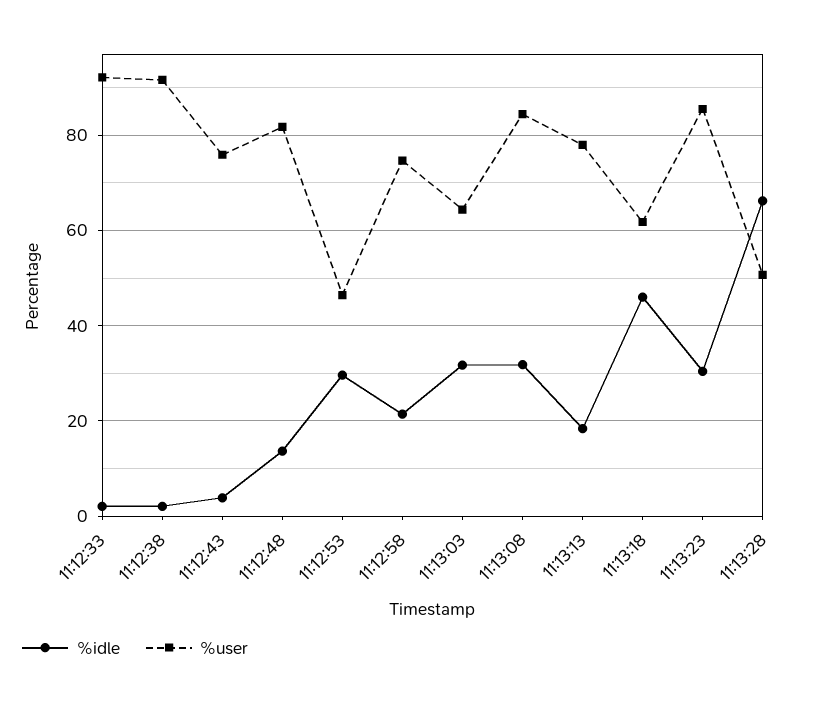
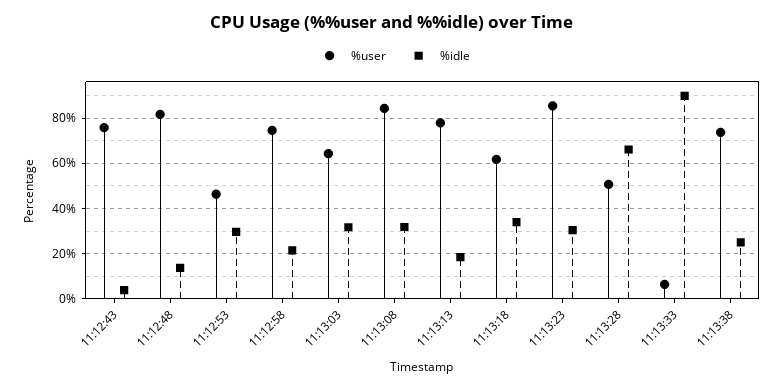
%idle, 11:12:33: 2 -> none
%user, 11:12:33: 92 -> none
%idle, 11:12:38: 2 -> none
%user, 11:12:38: 92 -> none
%idle, 11:13:18: 46 -> 35
%user, 11:13:33: none -> 5
%idle, 11:13:33: none -> 90
%user, 11:13:38: none -> 75
%idle, 11:13:38: none -> 25

